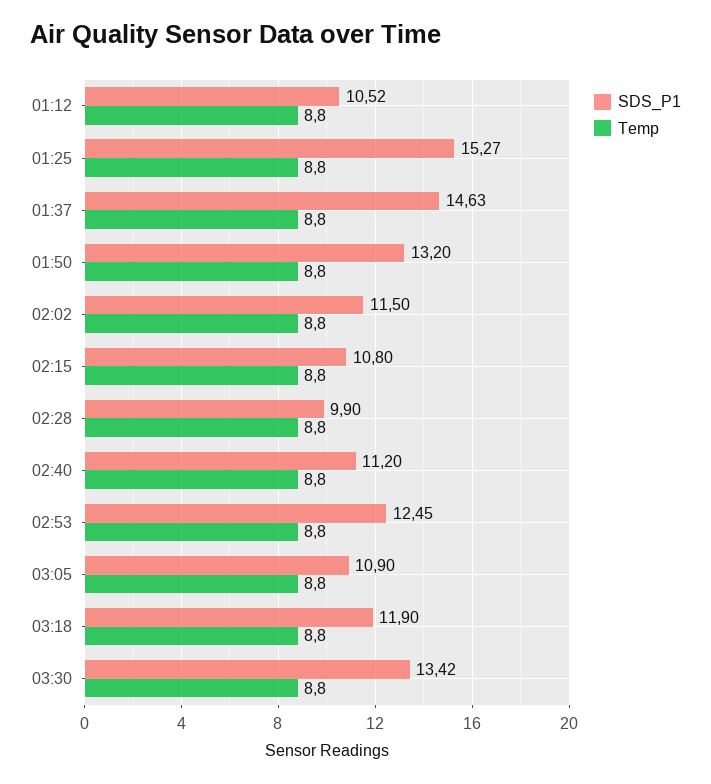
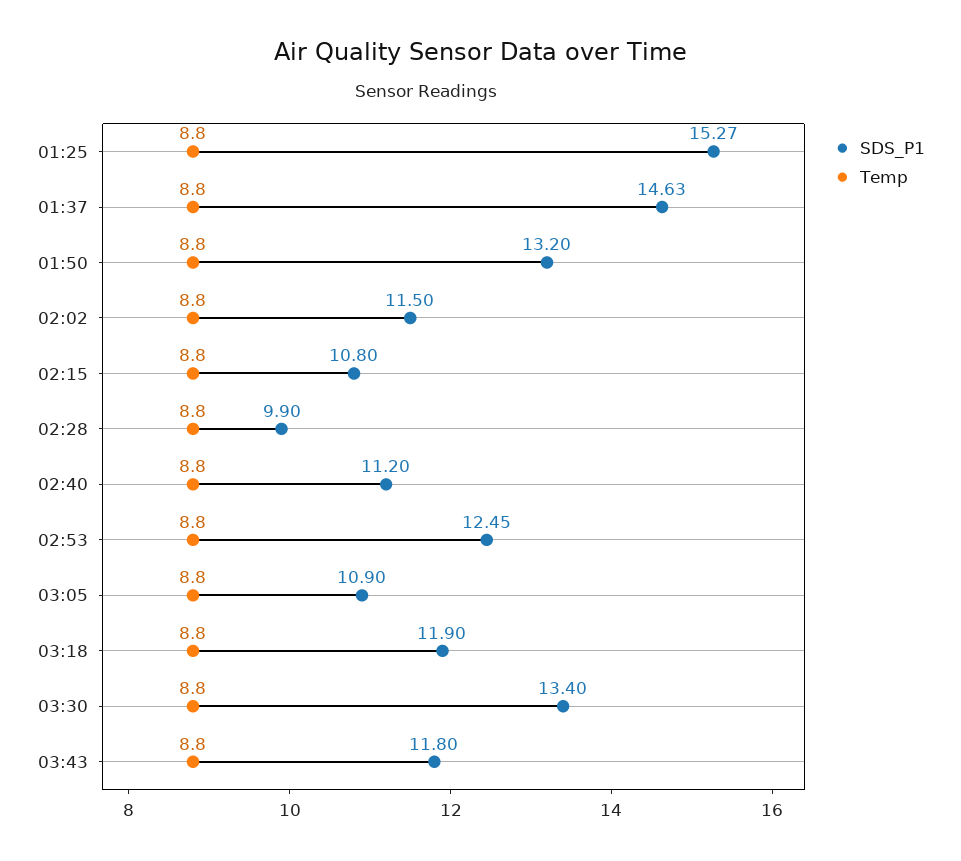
SDS_P1, 01:12: 10.52 -> none
Temp, 01:12: 8.8 -> none
SDS_P1, 03:30: 13.42 -> 13.4
SDS_P1, 03:43: none -> 11.8
Temp, 03:43: none -> 8.8

